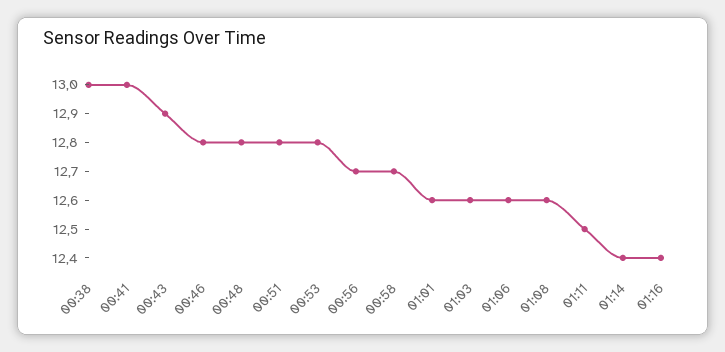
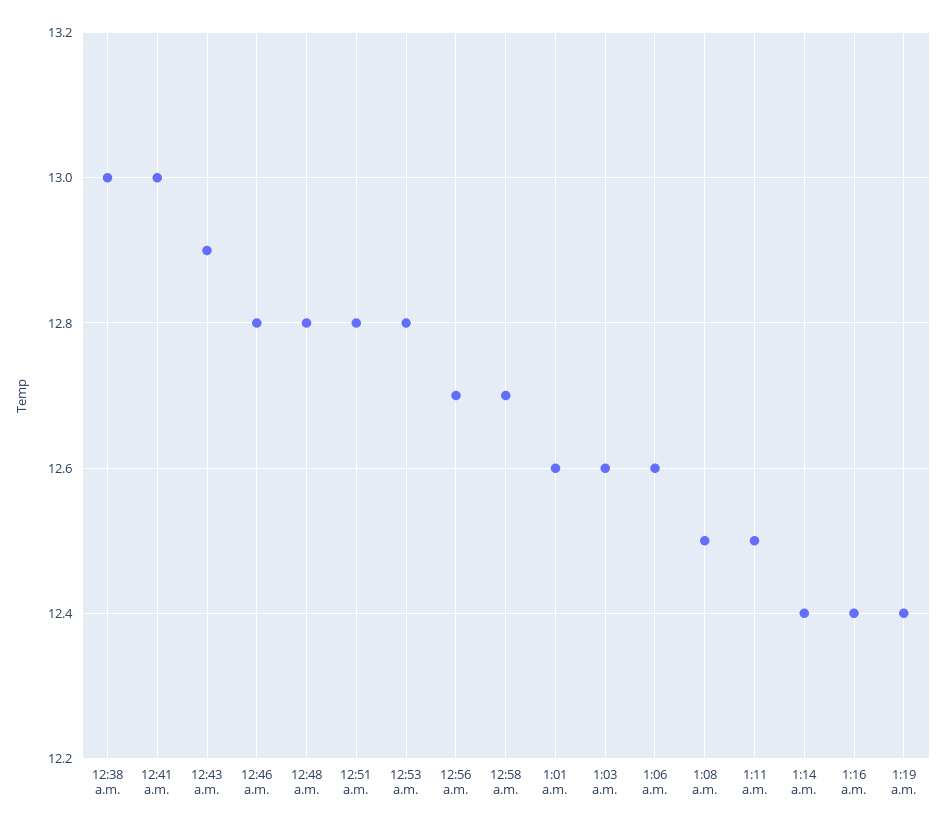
01:08: 12.6 -> 12.5
1:19 a.m.: none -> 12.4

